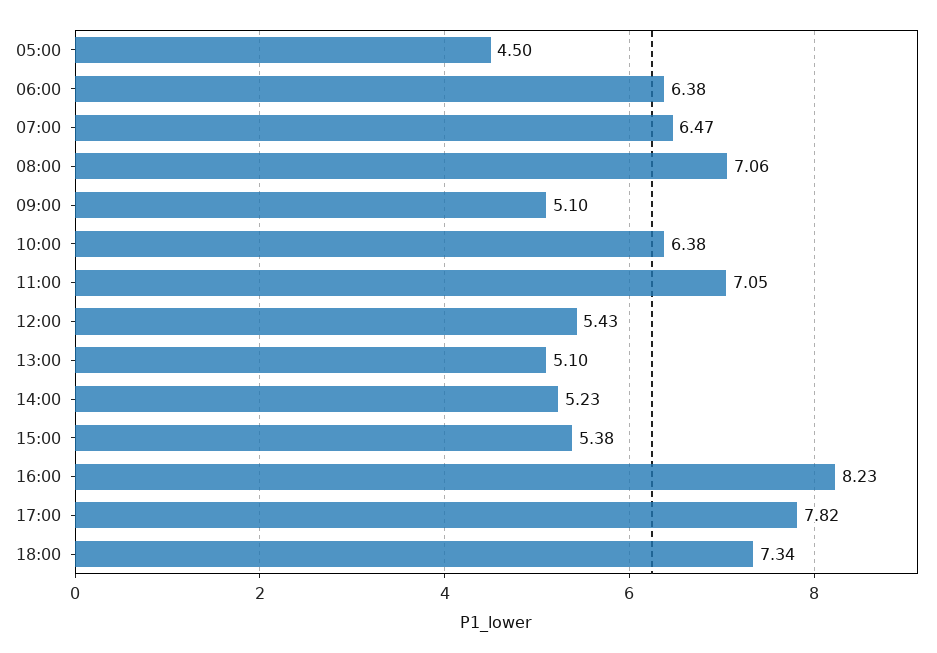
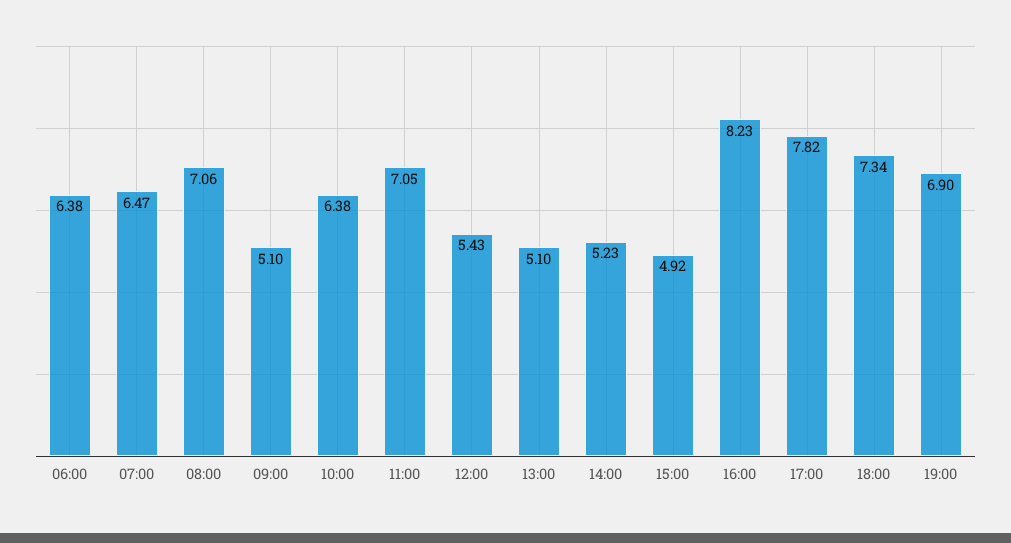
05:00: 4.5 -> none
15:00: 5.38 -> 4.92
19:00: none -> 6.9

